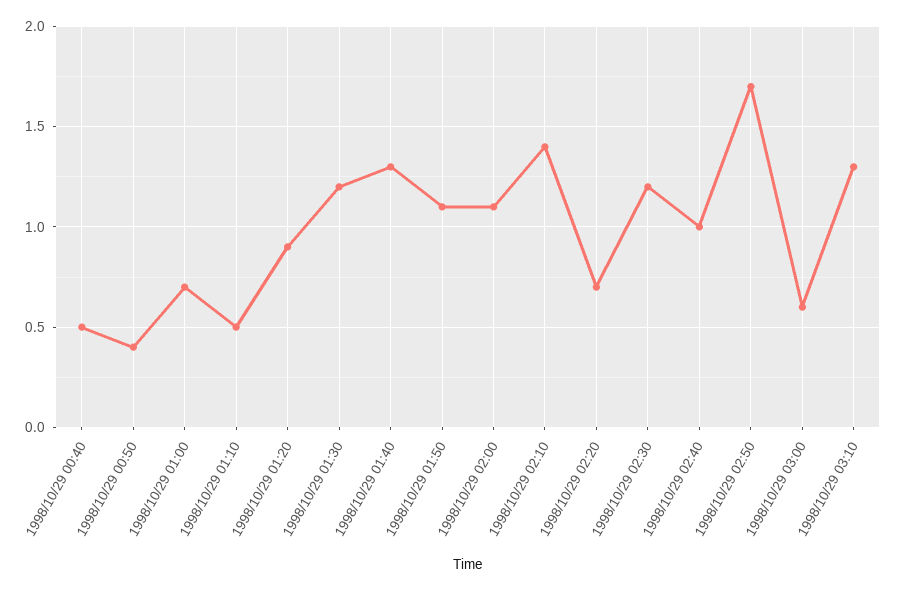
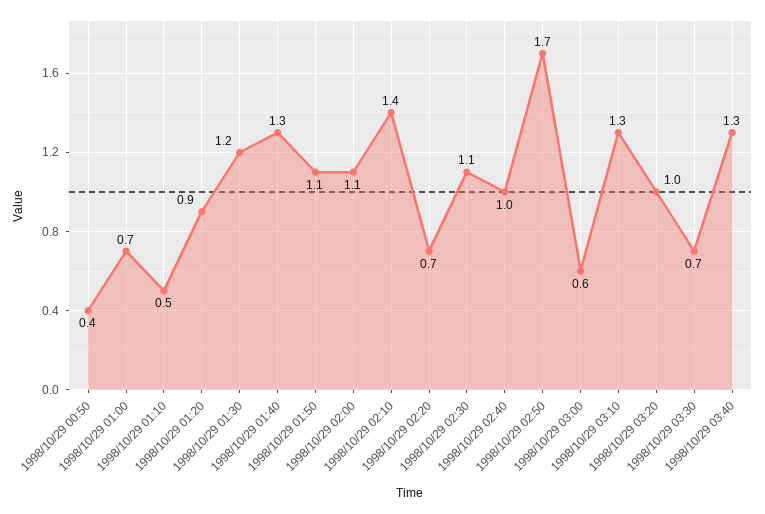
1998/10/29 00:40: 0.5 -> none
1998/10/29 02:30: 1.2 -> 1.1
1998/10/29 03:20: none -> 1
1998/10/29 03:30: none -> 0.7
1998/10/29 03:40: none -> 1.3

